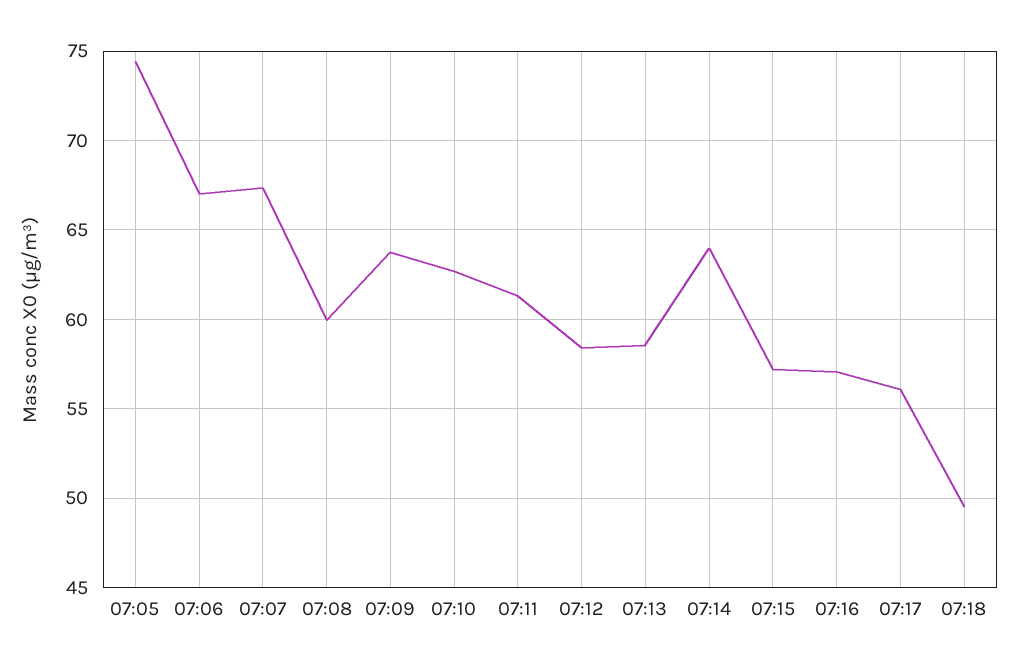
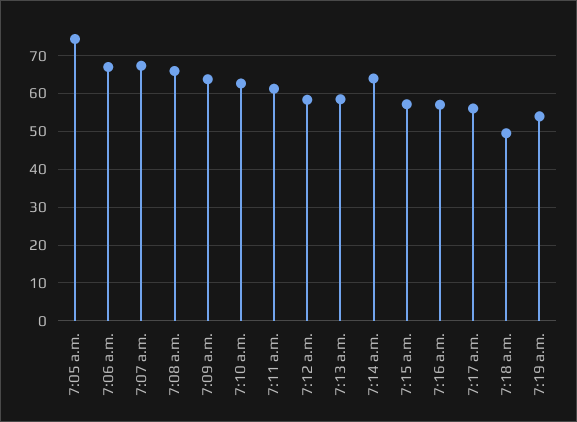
07:08: 60 -> 66
7:19 a.m.: none -> 54

